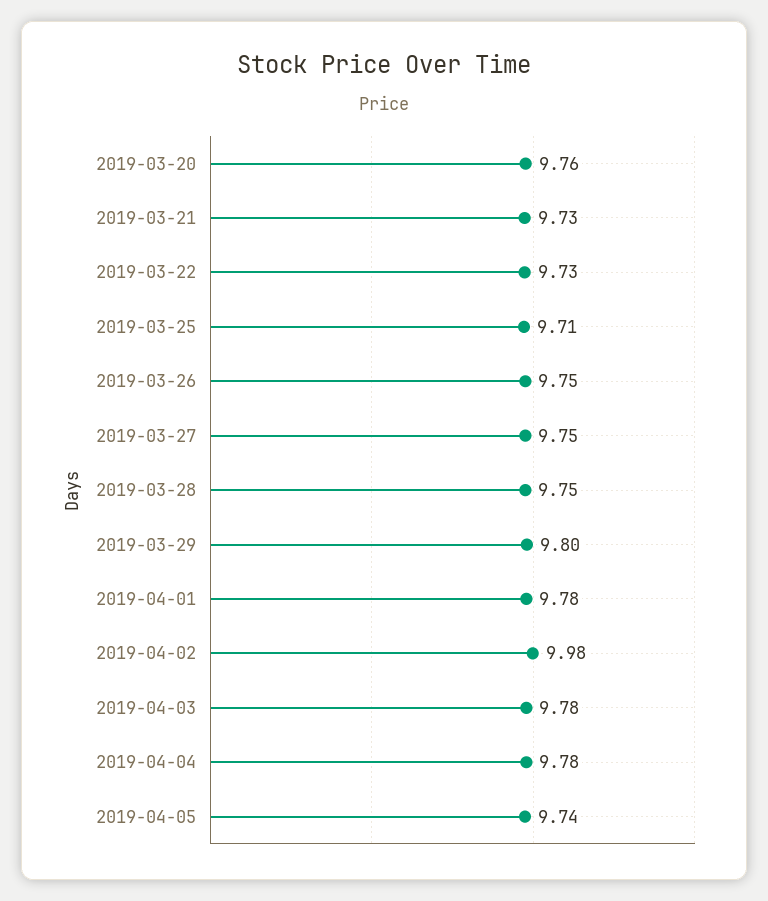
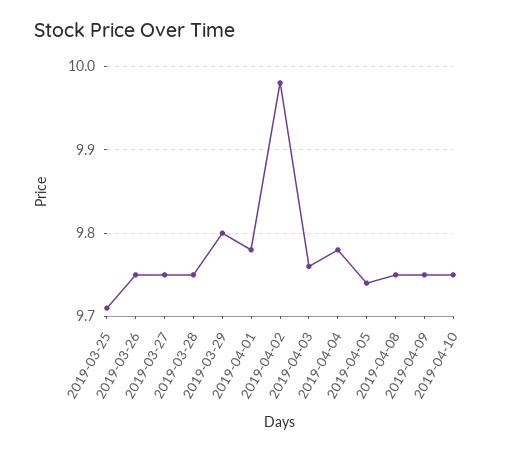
2019-03-20: 9.76 -> none
2019-03-21: 9.73 -> none
2019-03-22: 9.73 -> none
2019-04-03: 9.78 -> 9.76
2019-04-08: none -> 9.75
2019-04-09: none -> 9.75
2019-04-10: none -> 9.75

